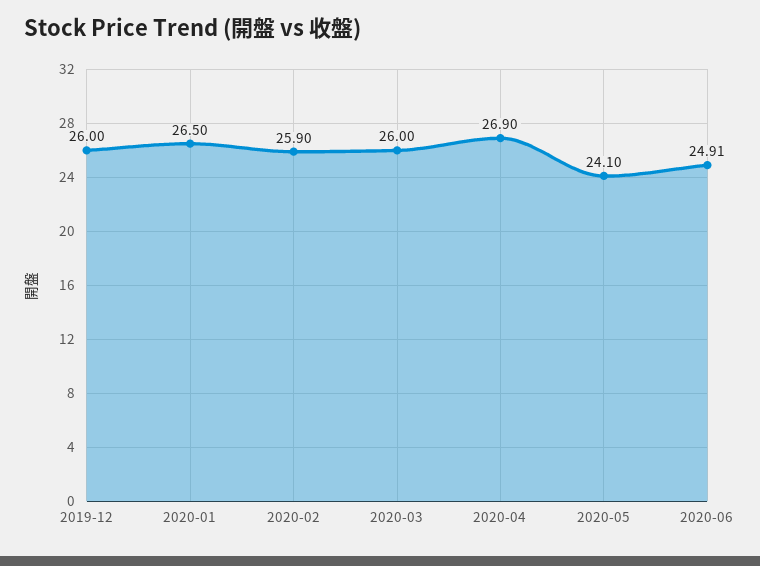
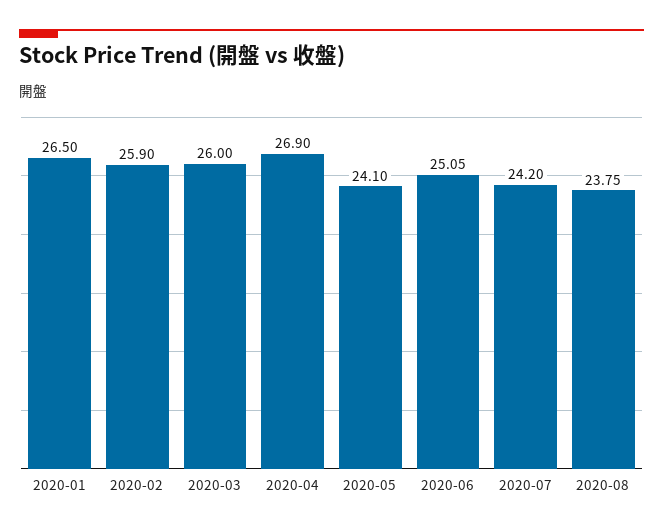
2019-12: 26 -> none
2020-06: 24.91 -> 25.05
2020-07: none -> 24.2
2020-08: none -> 23.75

